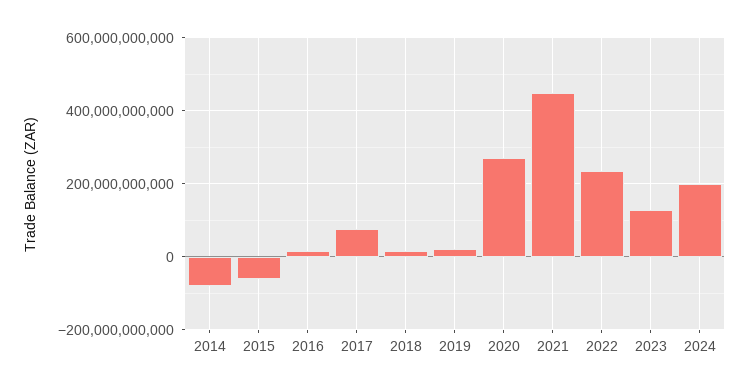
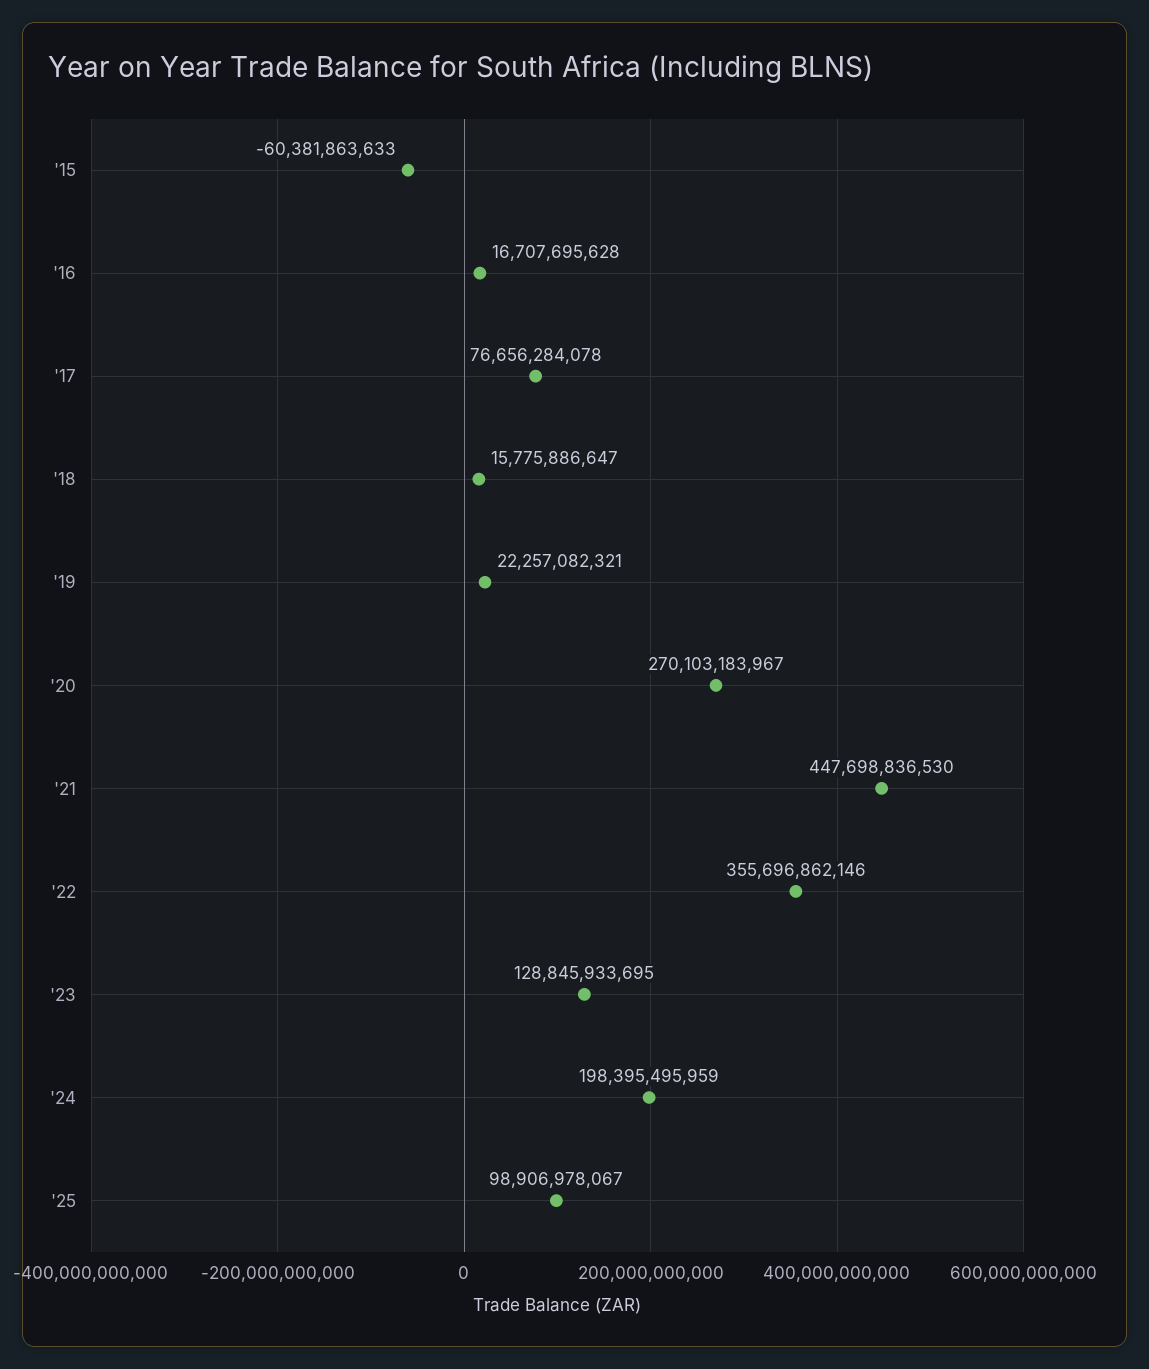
2014: -80000000000 -> none
2022: 240000000000 -> 355696862146
'25: none -> 98906978067

